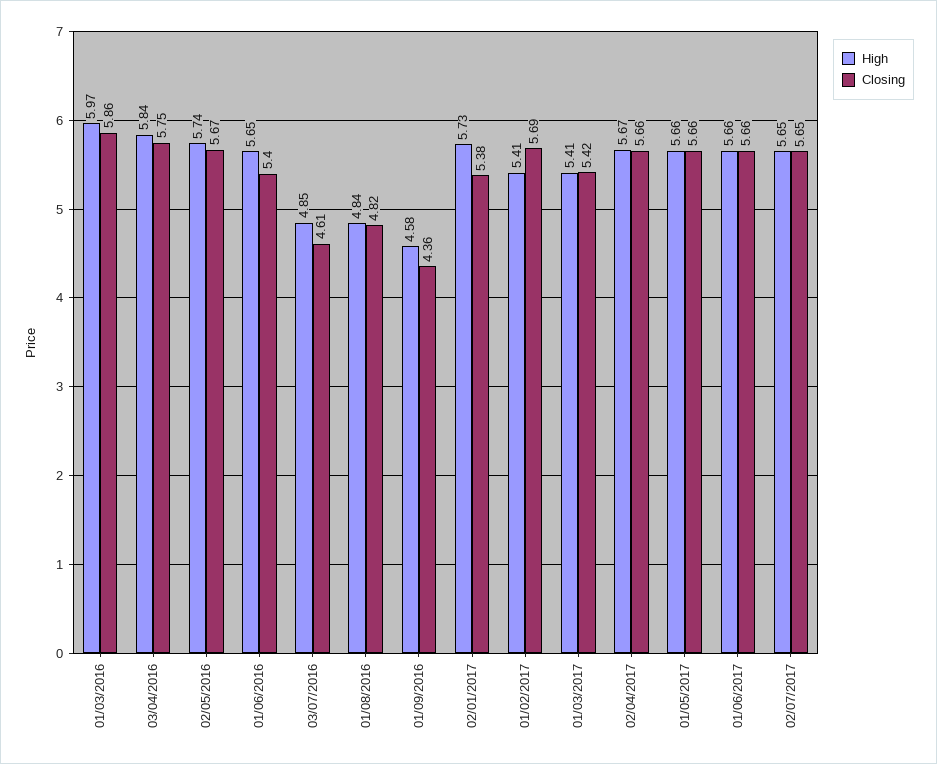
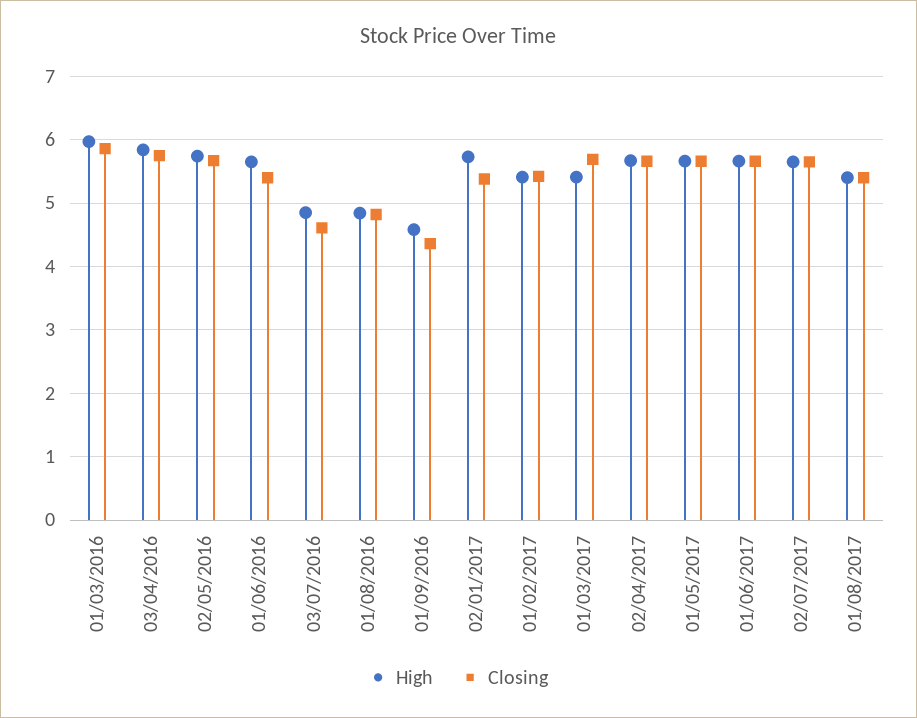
Closing, 01/02/2017: 5.69 -> 5.4
Closing, 01/03/2017: 5.42 -> 5.7
High, 01/08/2017: none -> 5.4
Closing, 01/08/2017: none -> 5.4

